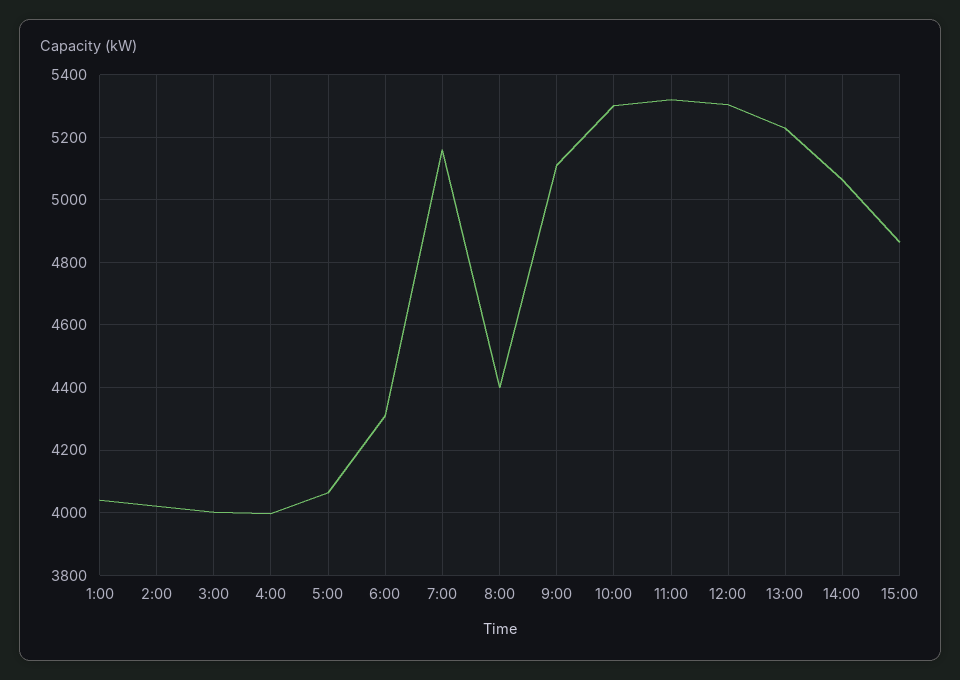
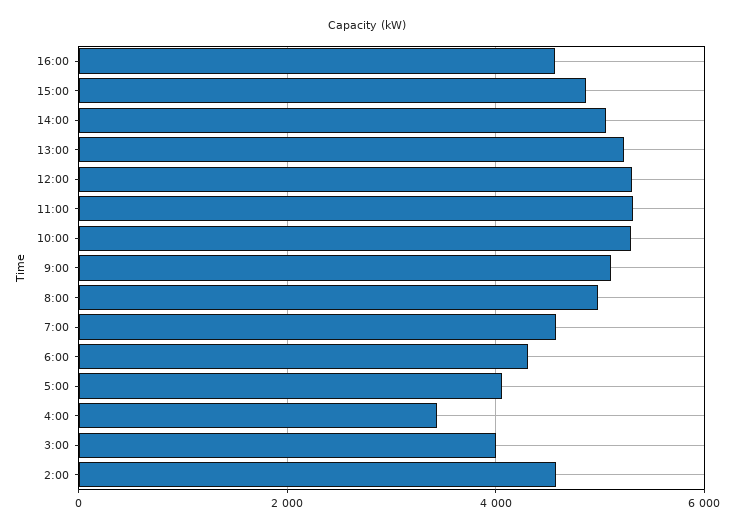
1:00: 4040 -> none
2:00: 4020 -> 4600
4:00: 4000 -> 3400
7:00: 5160 -> 4600
8:00: 4400 -> 5000
16:00: none -> 4600

